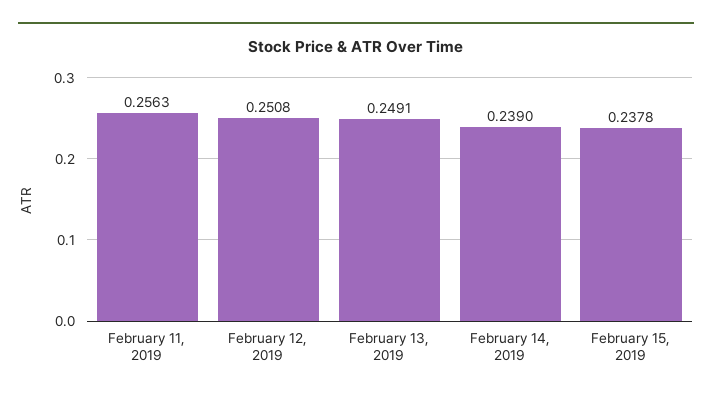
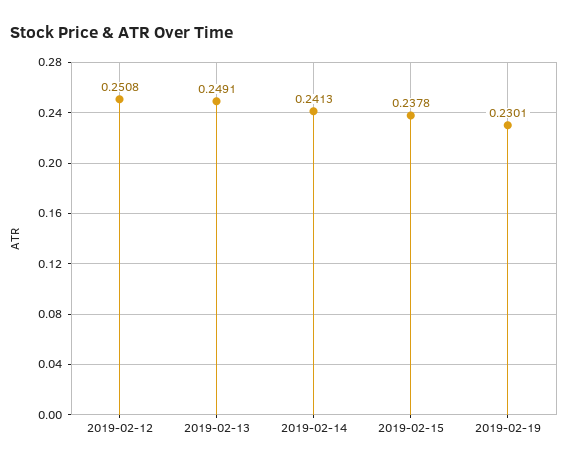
February 11, 2019: 0.2563 -> none
February 14, 2019: 0.239 -> 0.2413
2019-02-19: none -> 0.2301

